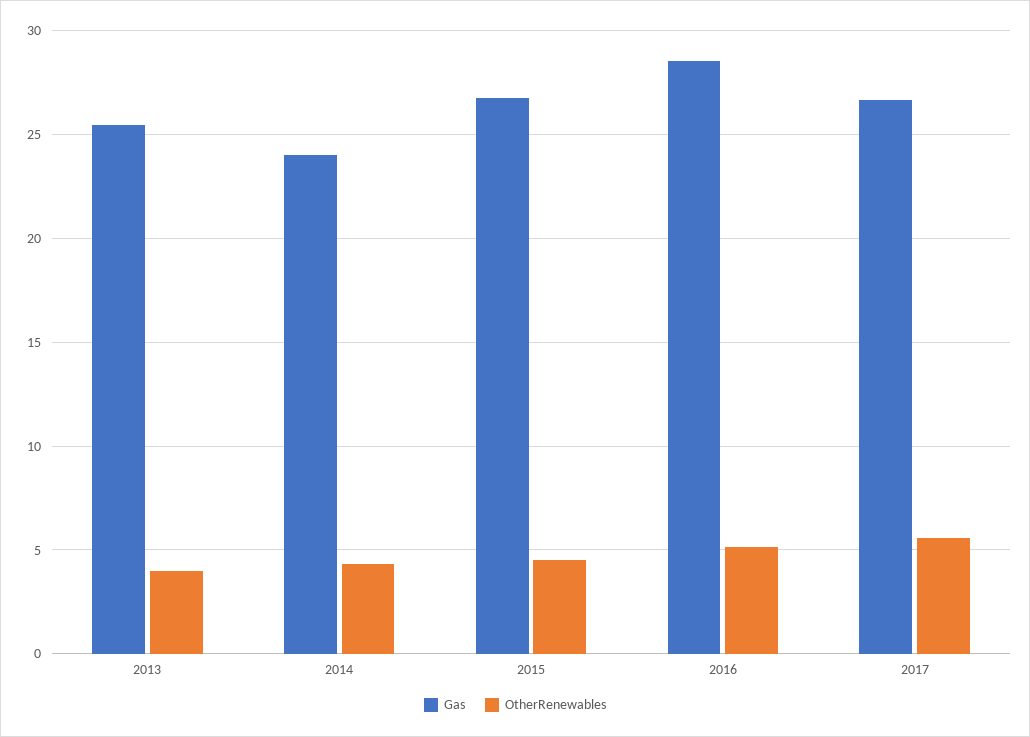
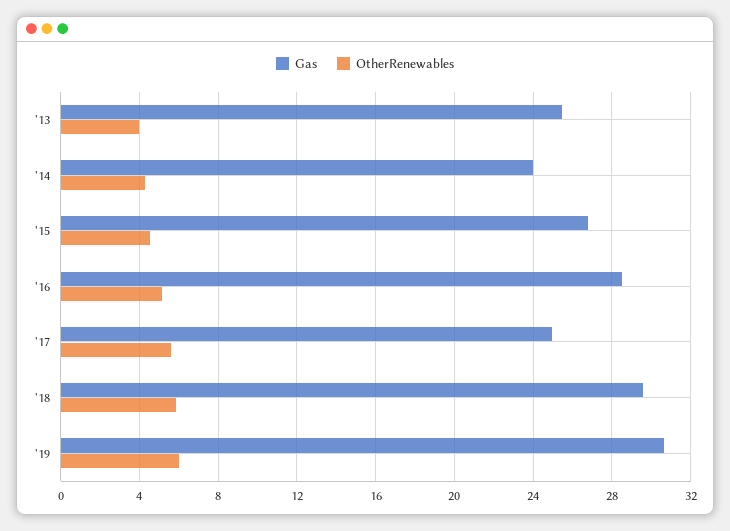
Gas, 2017: 26.5 -> 25
Gas, '18: none -> 29.5
OtherRenewables, '18: none -> 6
Gas, '19: none -> 30.5
OtherRenewables, '19: none -> 6

